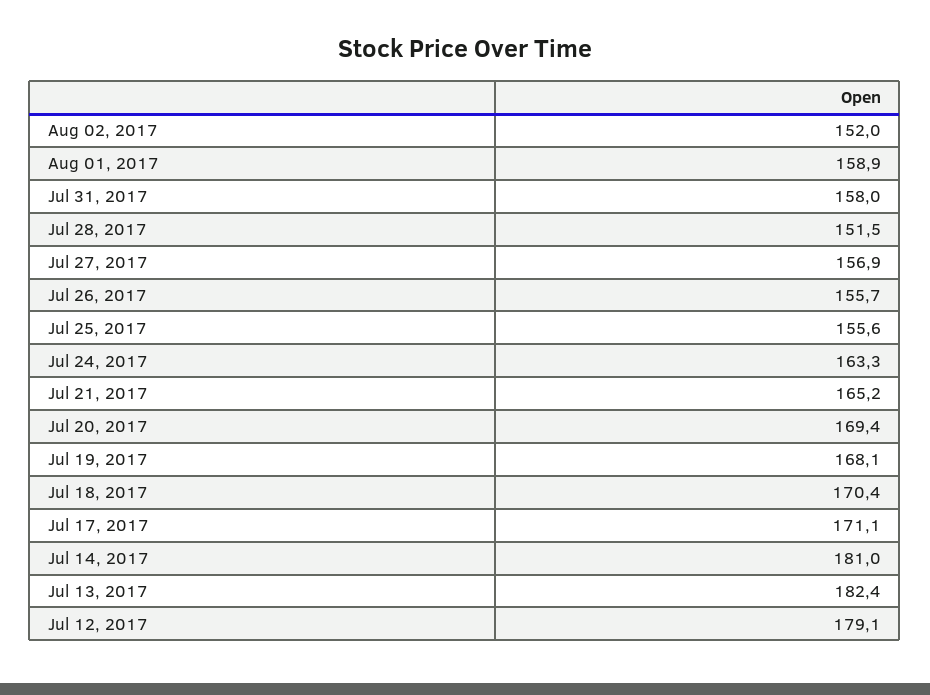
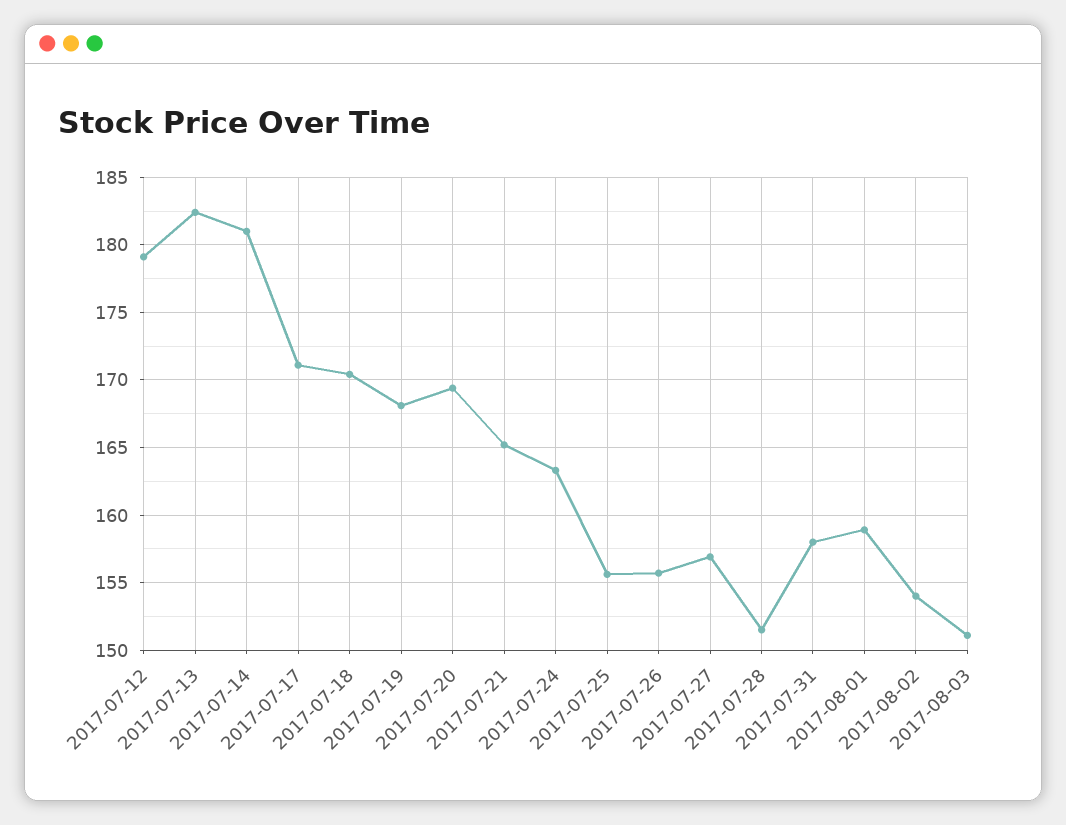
Aug 02, 2017: 152 -> 154
2017-08-03: none -> 151

